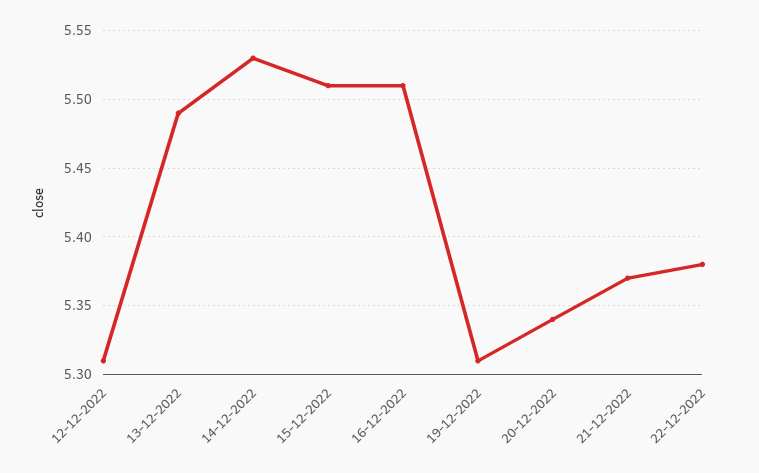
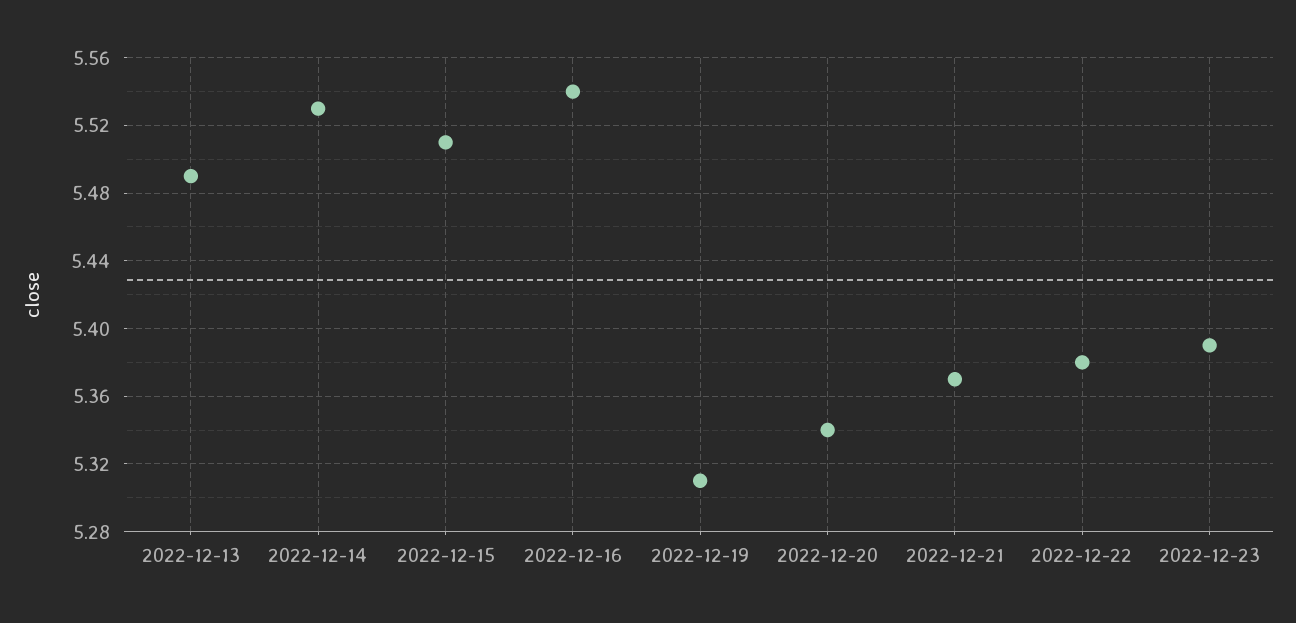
12-12-2022: 5.31 -> none
16-12-2022: 5.51 -> 5.54
2022-12-23: none -> 5.39

